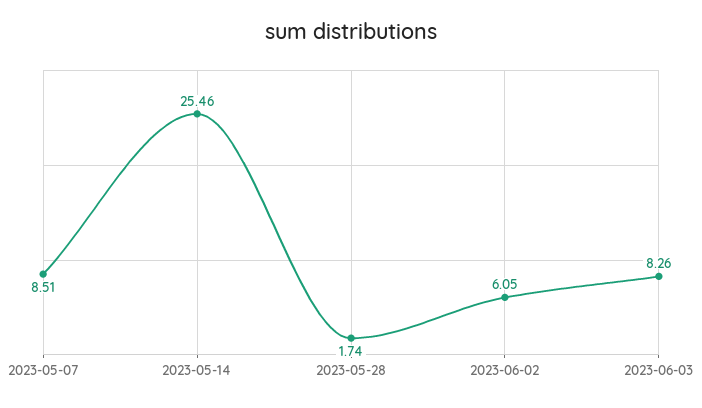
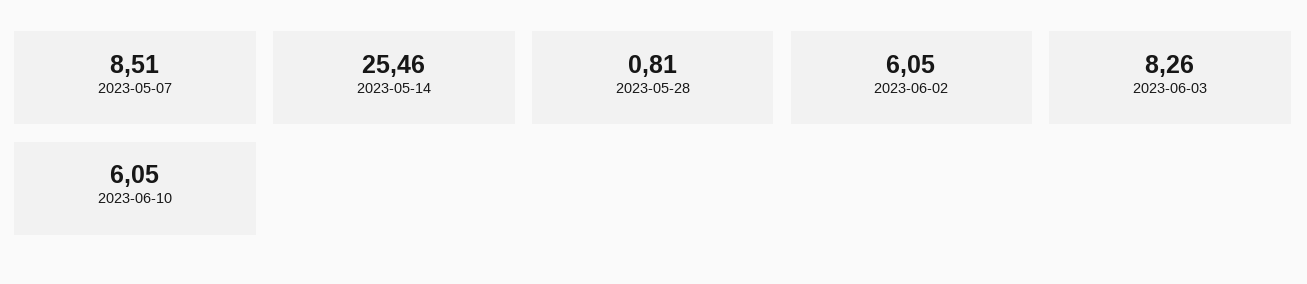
2023-05-28: 1.74 -> 0.81
2023-06-10: none -> 6.05

